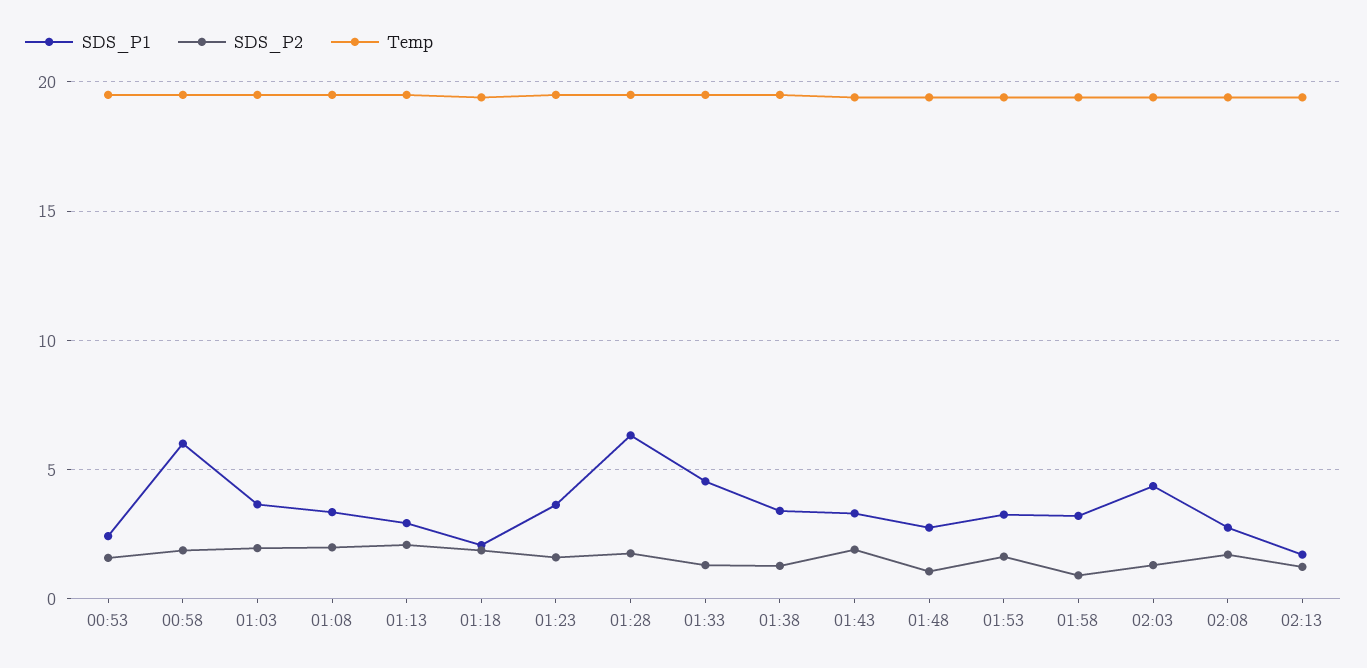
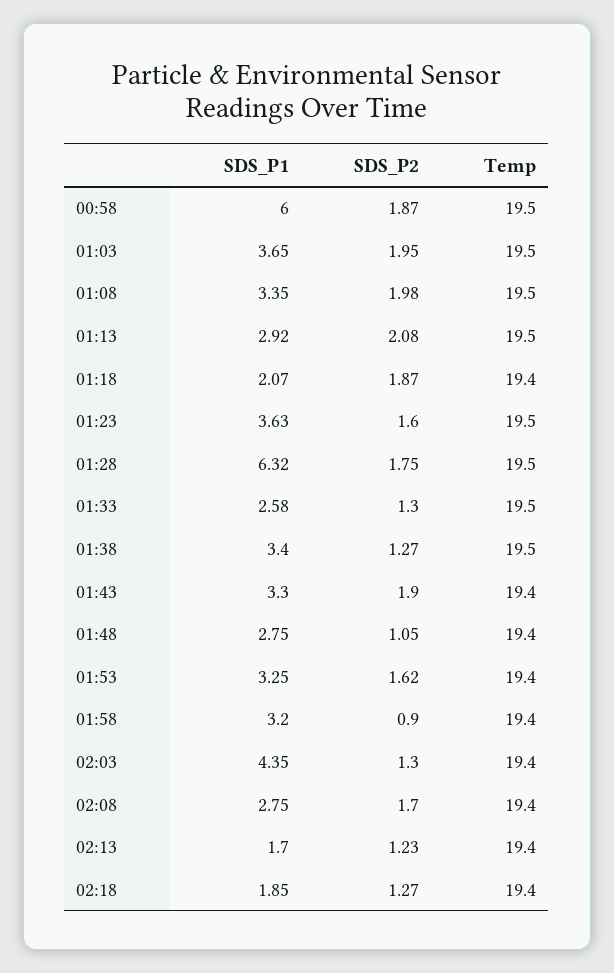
SDS_P1, 00:53: 2.5 -> none
SDS_P2, 00:53: 1.5 -> none
Temp, 00:53: 19.5 -> none
SDS_P1, 01:33: 4.5 -> 2.58
SDS_P1, 02:18: none -> 1.85
SDS_P2, 02:18: none -> 1.27
Temp, 02:18: none -> 19.4

